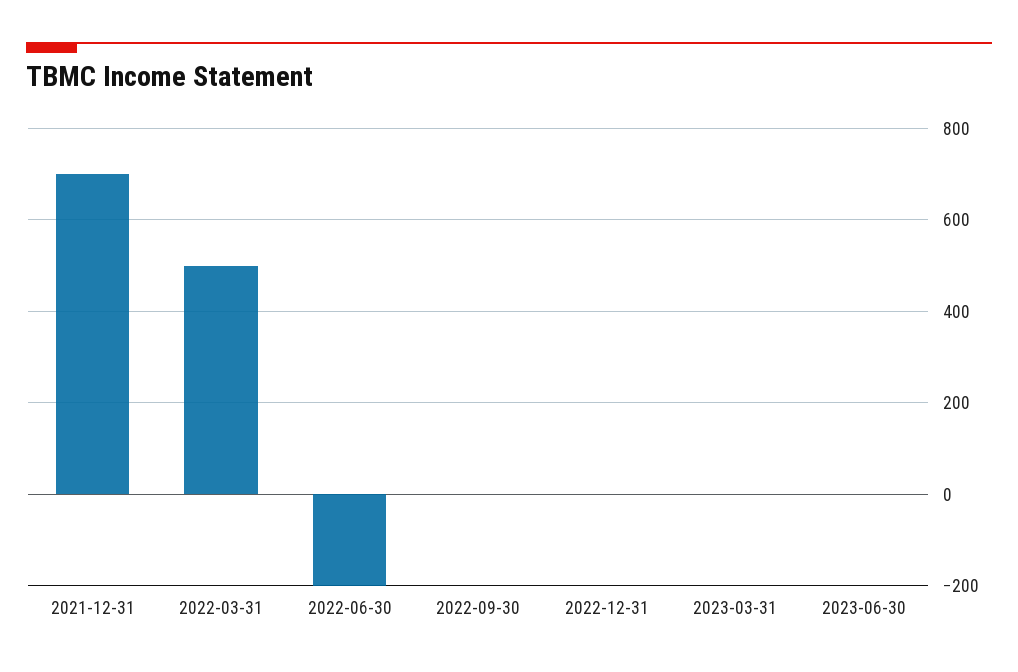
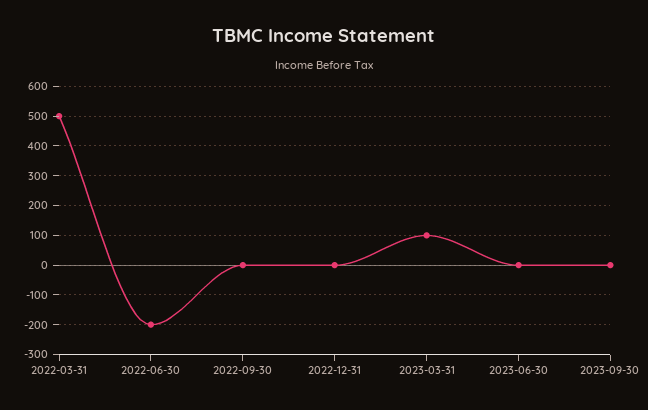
2021-12-31: 700 -> none
2023-03-31: 0 -> 100
2023-09-30: none -> 0

